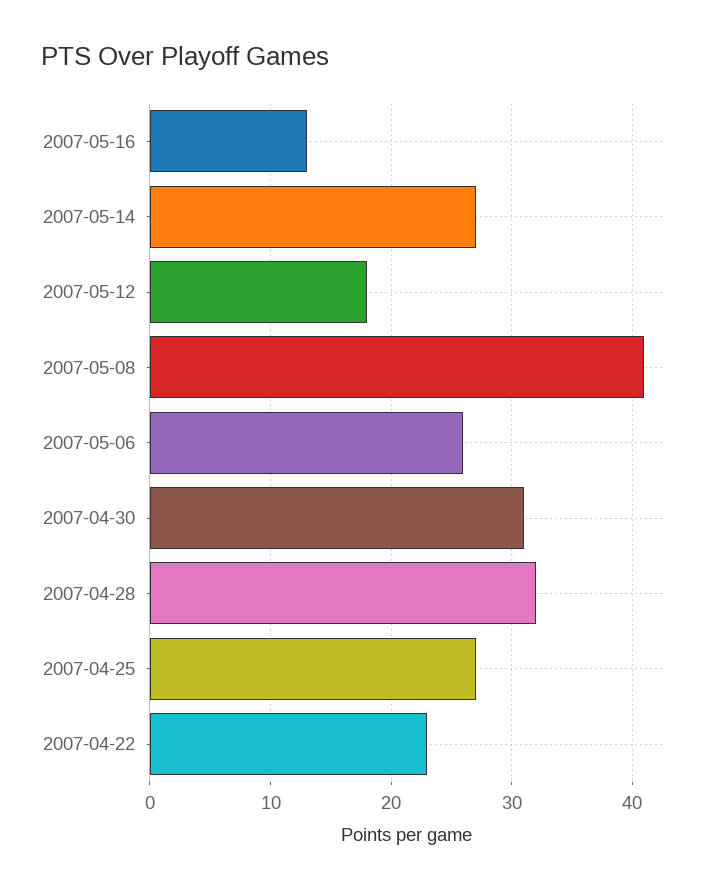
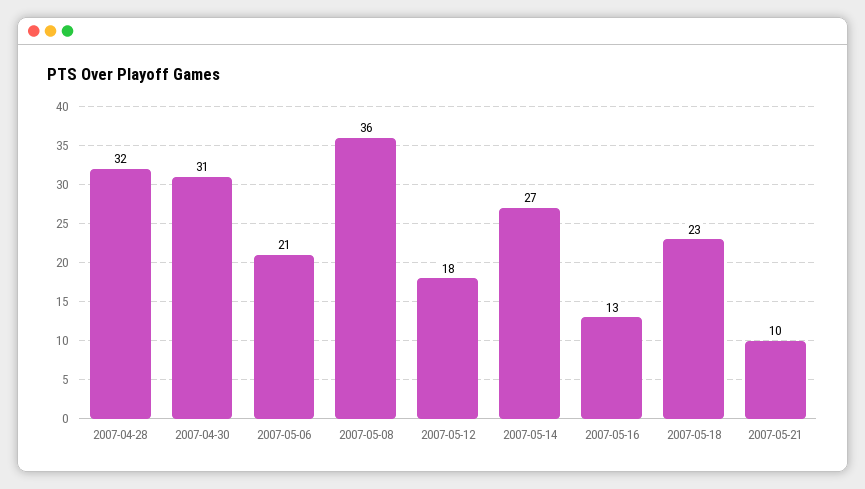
2007-05-08: 41 -> 36
2007-05-06: 26 -> 21
2007-04-25: 27 -> none
2007-04-22: 23 -> none
2007-05-18: none -> 23
2007-05-21: none -> 10

